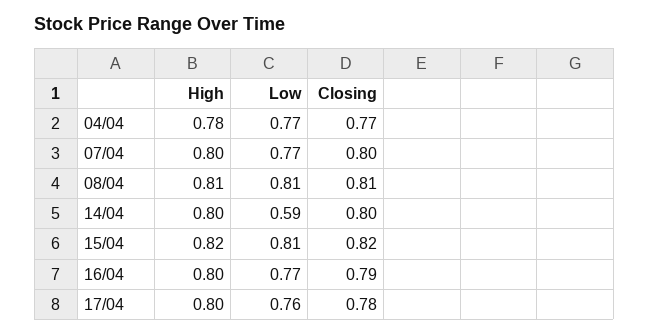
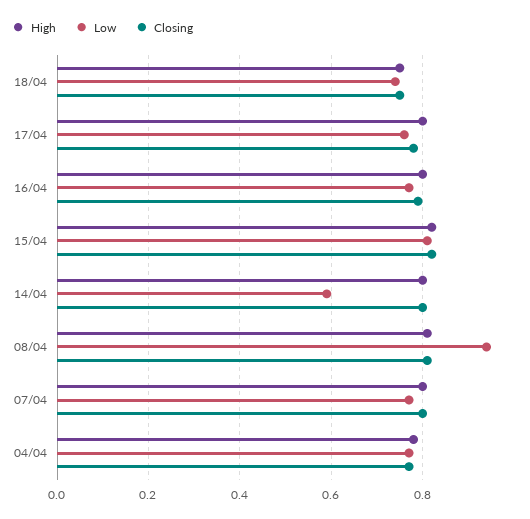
Low, 08/04: 0.81 -> 0.95
High, 18/04: none -> 0.75
Low, 18/04: none -> 0.75
Closing, 18/04: none -> 0.75

